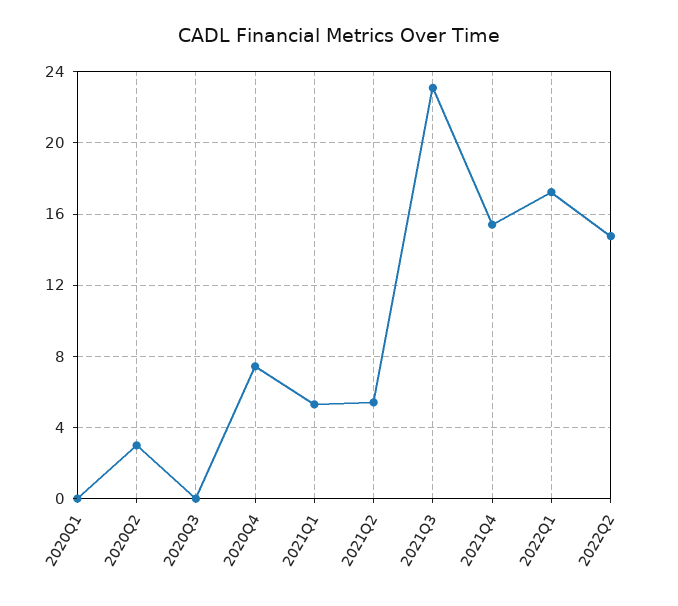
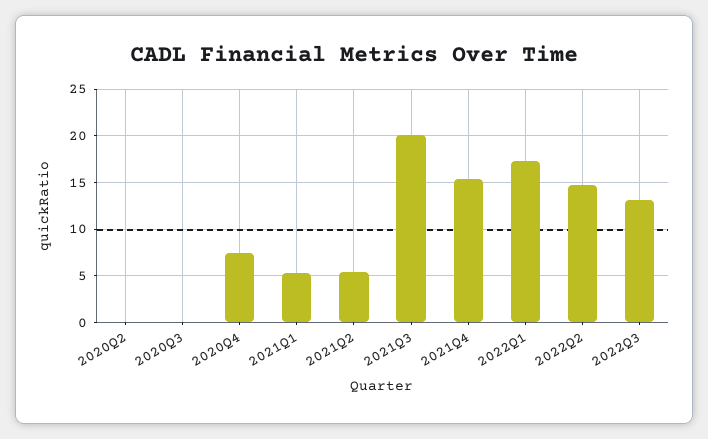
2020Q1: 0 -> none
2020Q2: 3 -> 0
2021Q3: 23 -> 20
2022Q3: none -> 13

